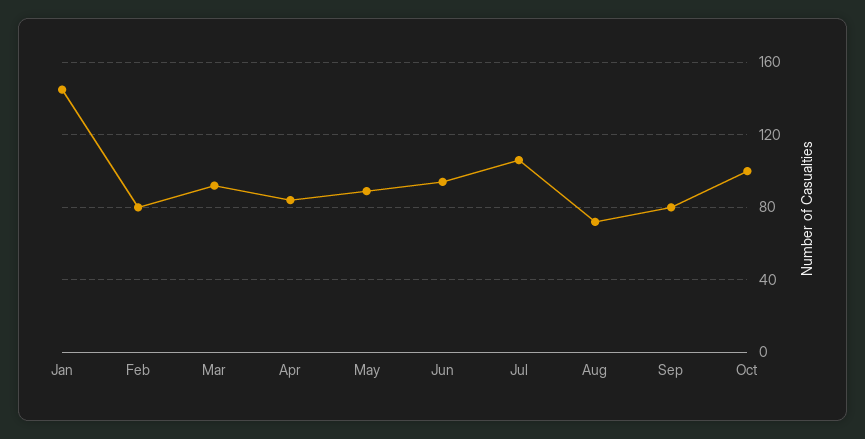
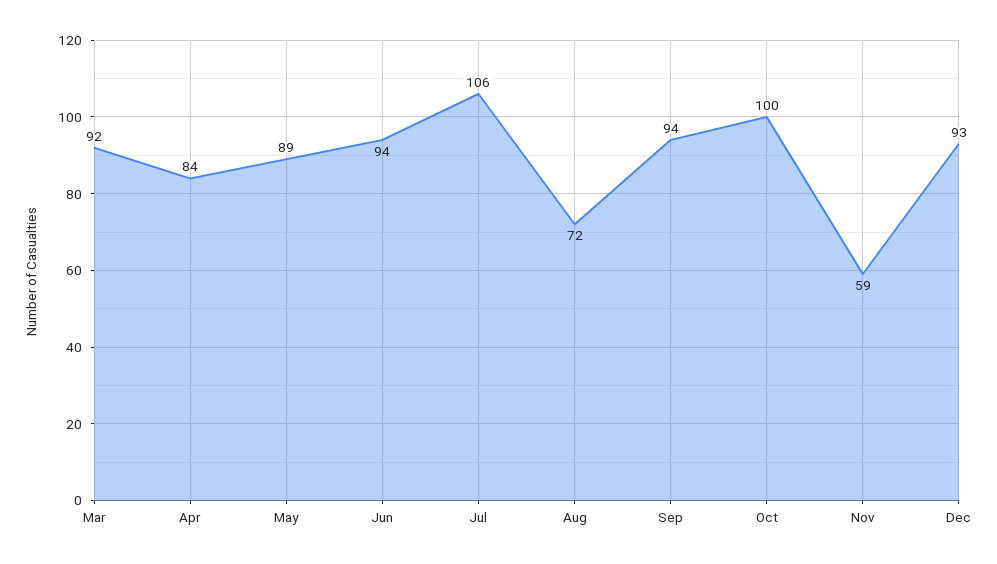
Jan: 145 -> none
Feb: 80 -> none
Sep: 80 -> 94
Nov: none -> 59
Dec: none -> 93

